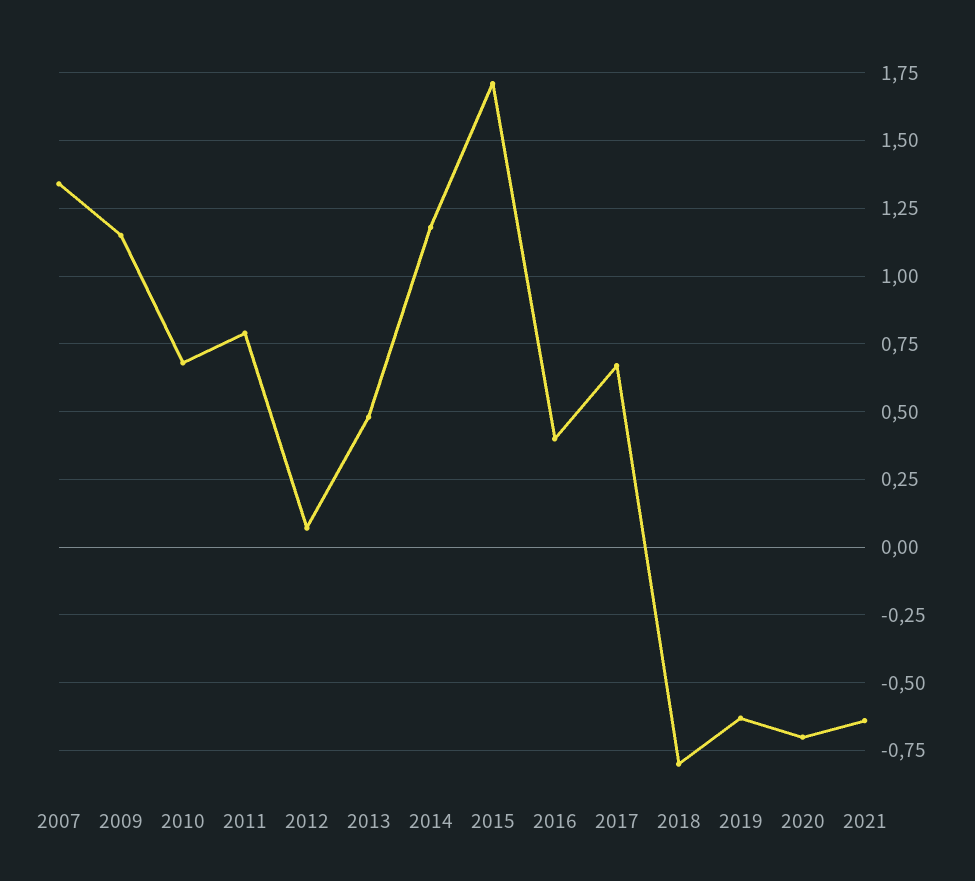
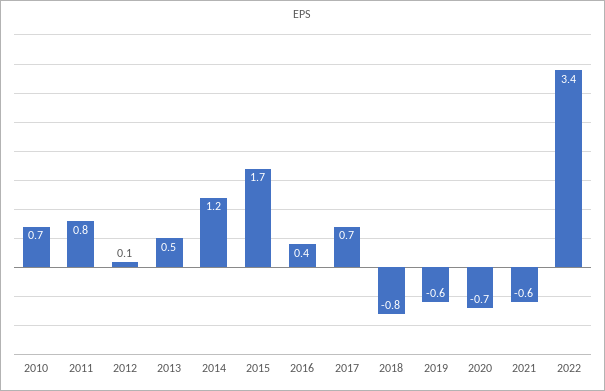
2007: 1.35 -> none
2009: 1.15 -> none
2022: none -> 3.4

